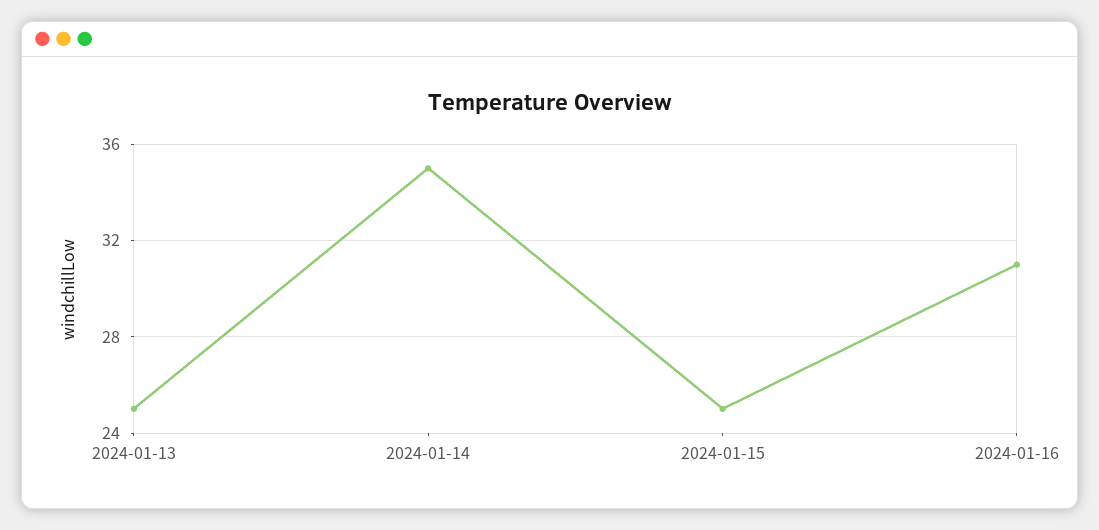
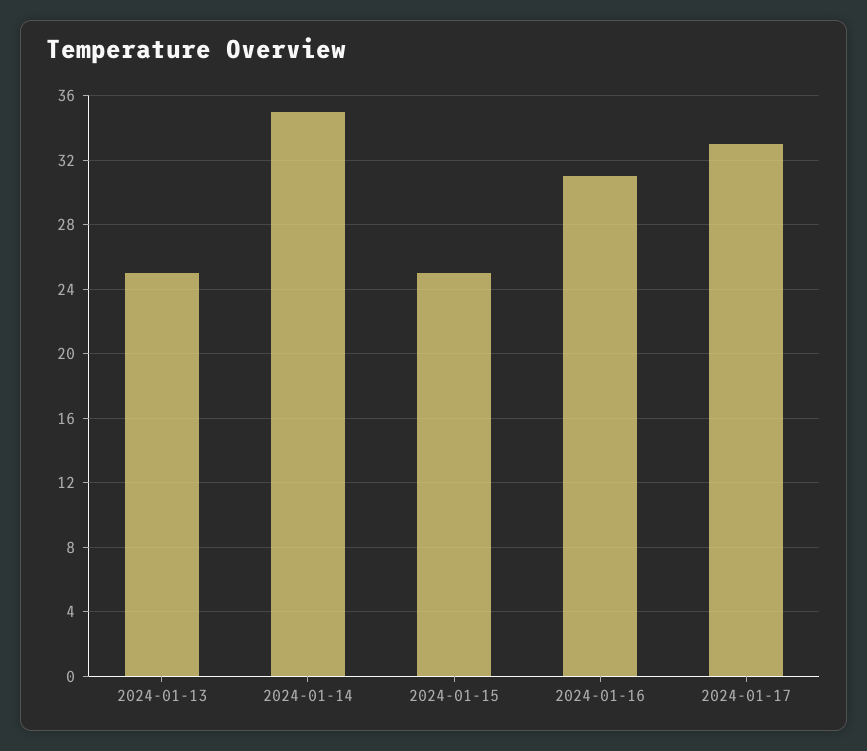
2024-01-17: none -> 33

